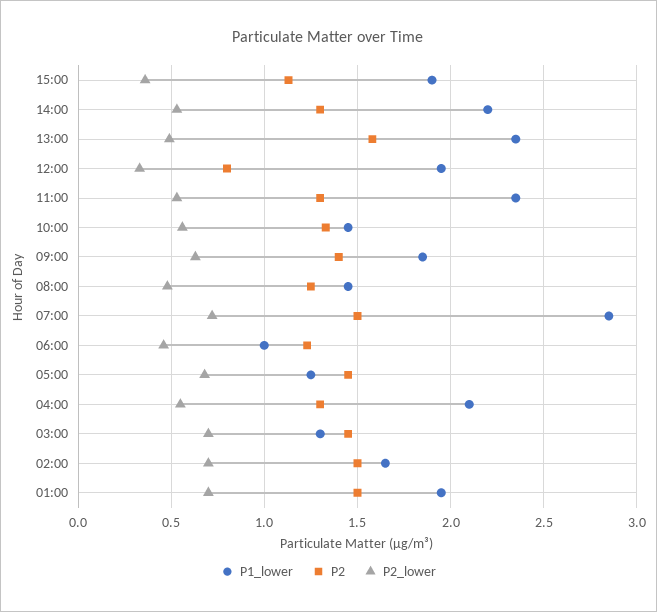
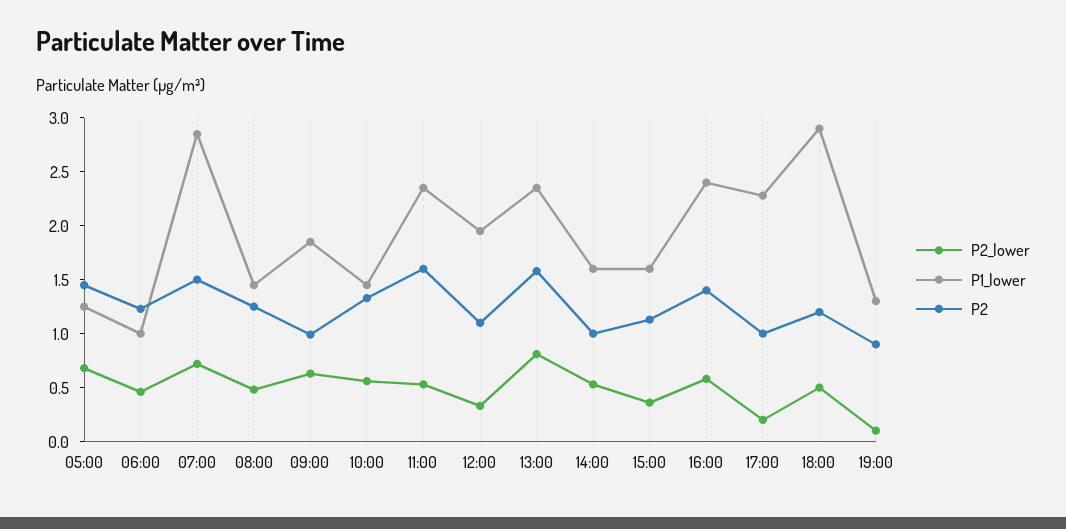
P1_lower, 15:00: 1.9 -> 1.6
P1_lower, 14:00: 2.2 -> 1.6
P2, 14:00: 1.3 -> 1
P2_lower, 13:00: 0.5 -> 0.8
P2, 12:00: 0.8 -> 1.1
P2, 11:00: 1.3 -> 1.6
P2, 09:00: 1.4 -> 1
P1_lower, 04:00: 2.1 -> none
P2, 04:00: 1.3 -> none
P2_lower, 04:00: 0.55 -> none
P1_lower, 03:00: 1.3 -> none
P2, 03:00: 1.45 -> none
P2_lower, 03:00: 0.7 -> none
P1_lower, 02:00: 1.65 -> none
P2, 02:00: 1.5 -> none
P2_lower, 02:00: 0.7 -> none
P1_lower, 01:00: 1.95 -> none
P2, 01:00: 1.5 -> none
P2_lower, 01:00: 0.7 -> none
P2_lower, 16:00: none -> 0.6
P1_lower, 16:00: none -> 2.4
P2, 16:00: none -> 1.4
P2_lower, 17:00: none -> 0.2
P1_lower, 17:00: none -> 2.3
P2, 17:00: none -> 1
P2_lower, 18:00: none -> 0.5
P1_lower, 18:00: none -> 2.9
P2, 18:00: none -> 1.2
P2_lower, 19:00: none -> 0.1
P1_lower, 19:00: none -> 1.3
P2, 19:00: none -> 0.9

